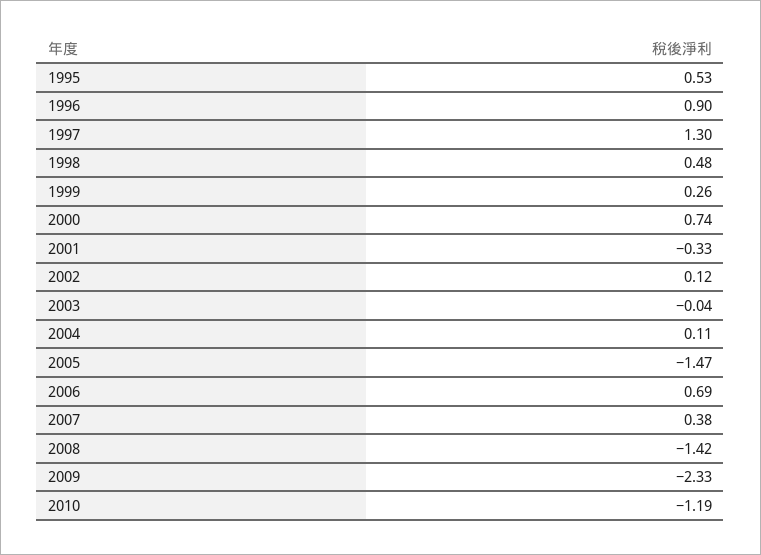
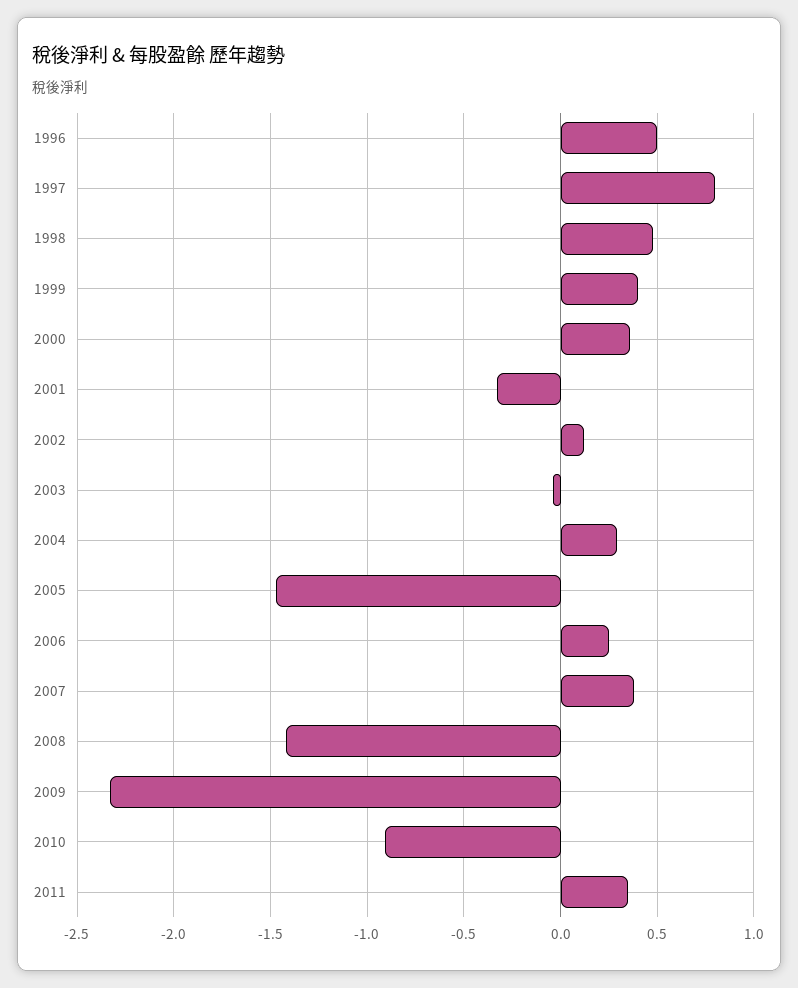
1995: 0.53 -> none
1996: 0.9 -> 0.5
1997: 1.3 -> 0.8
1999: 0.26 -> 0.4
2000: 0.74 -> 0.35
2004: 0.11 -> 0.3
2006: 0.69 -> 0.25
2010: -1.19 -> -0.9
2011: none -> 0.35

